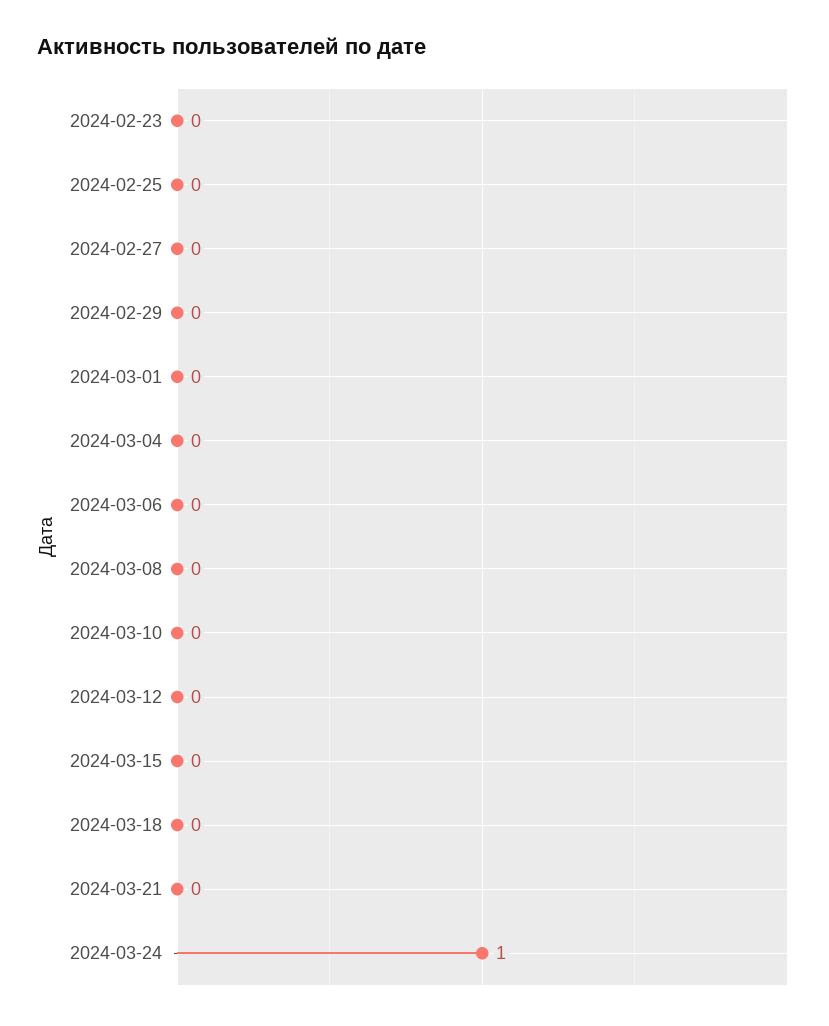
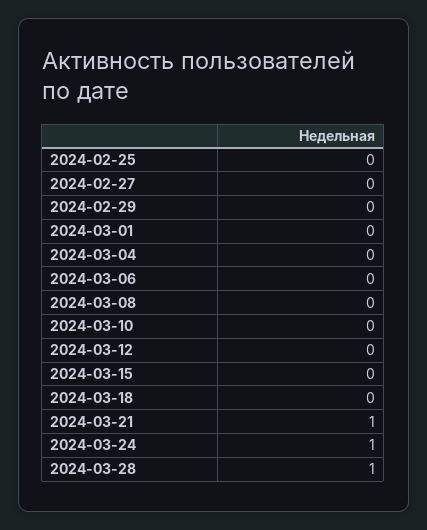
2024-02-23: 0 -> none
2024-03-21: 0 -> 1
2024-03-28: none -> 1

